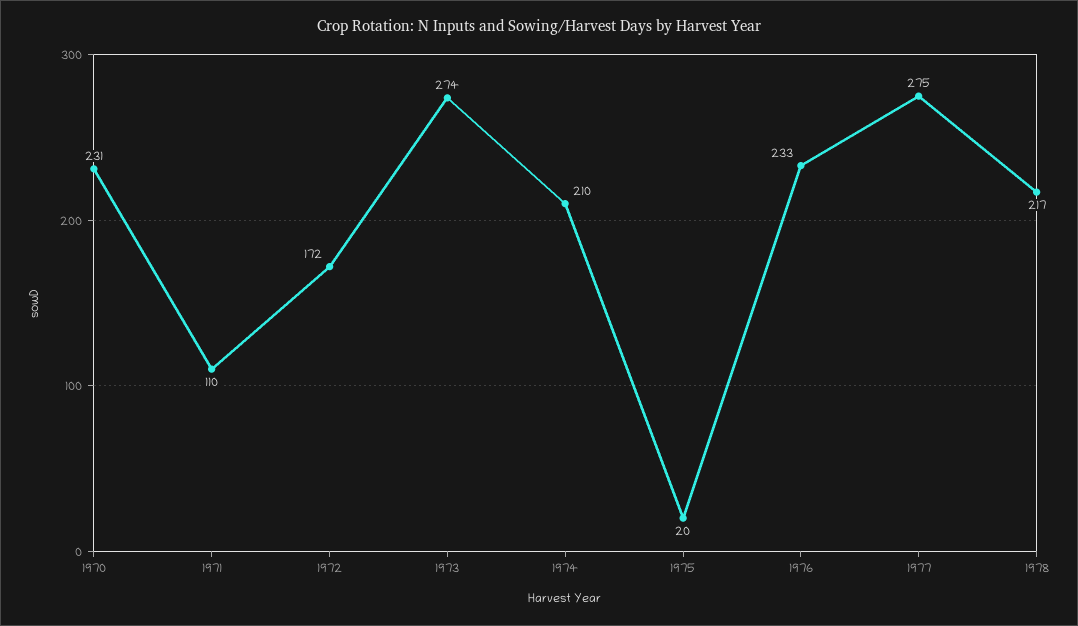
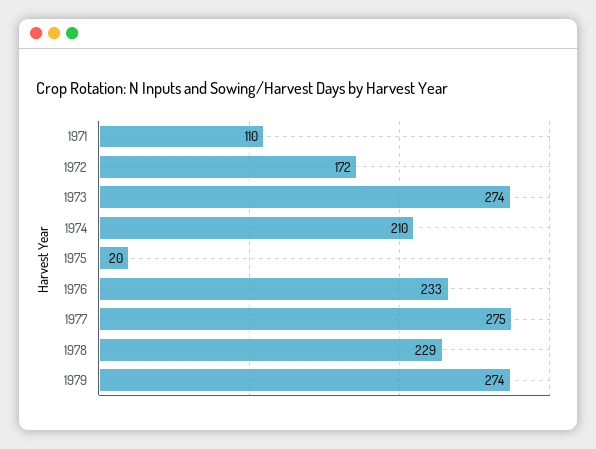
1970: 231 -> none
1978: 217 -> 229
1979: none -> 274

